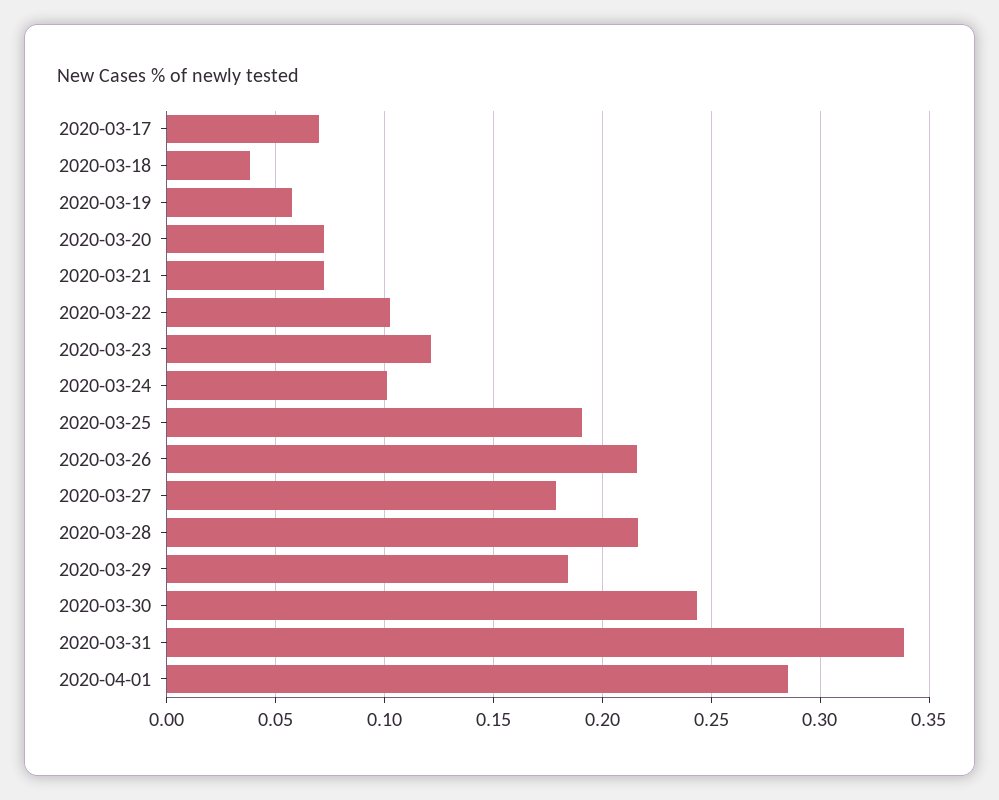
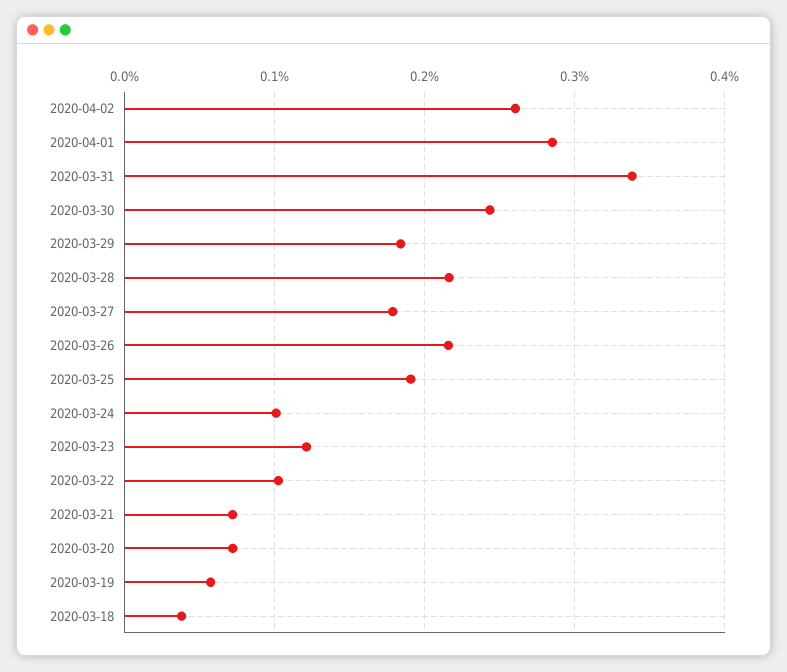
2020-03-17: 0.07 -> none
2020-04-02: none -> 0.26

